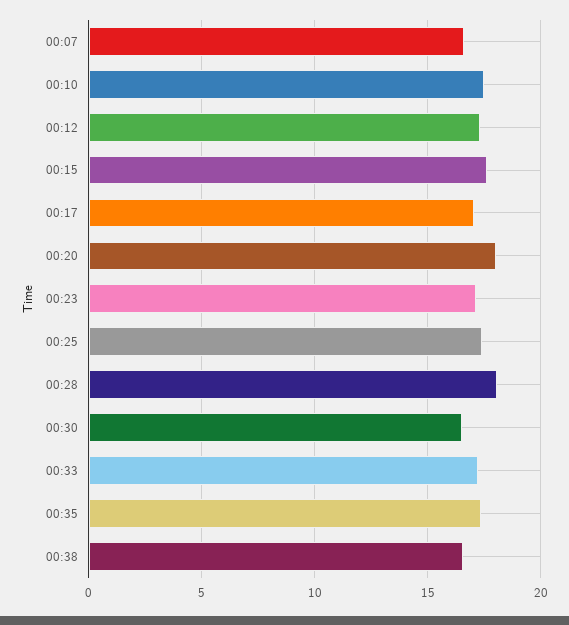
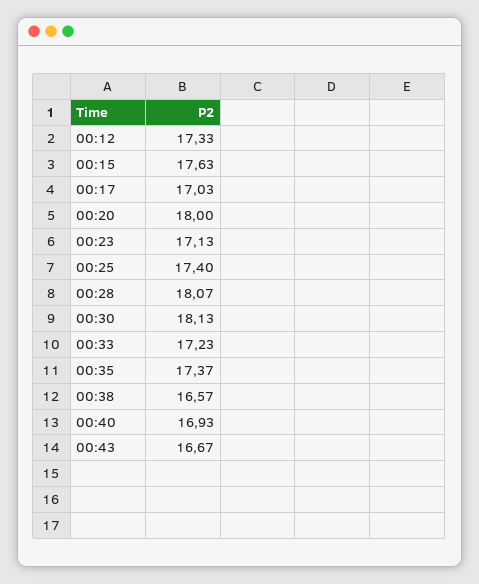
00:07: 16.5 -> none
00:10: 17.5 -> none
00:30: 16.5 -> 18.13
00:40: none -> 16.93
00:43: none -> 16.67

